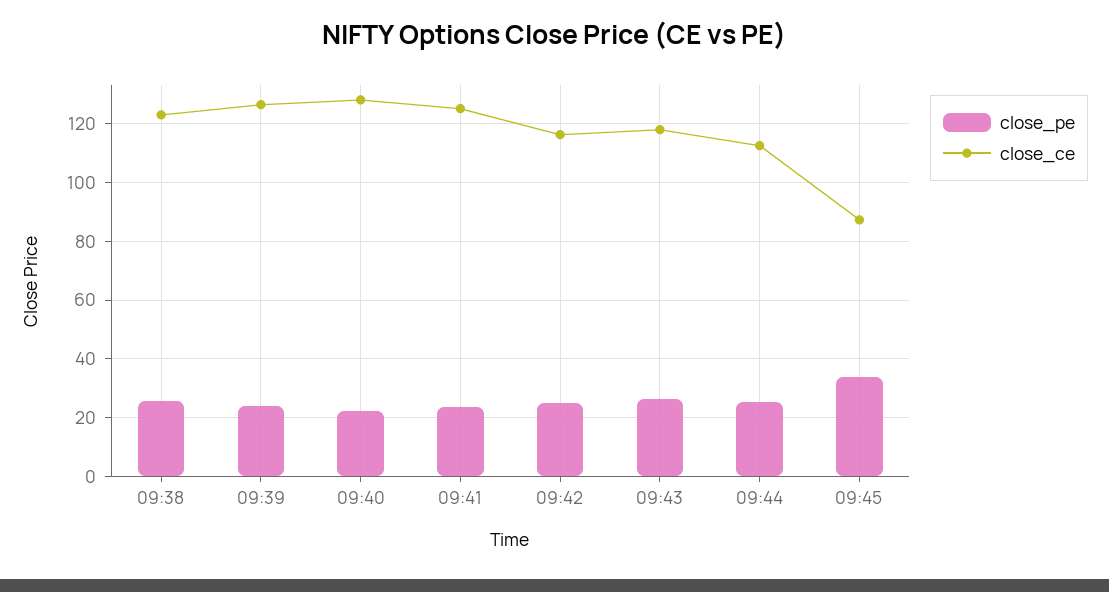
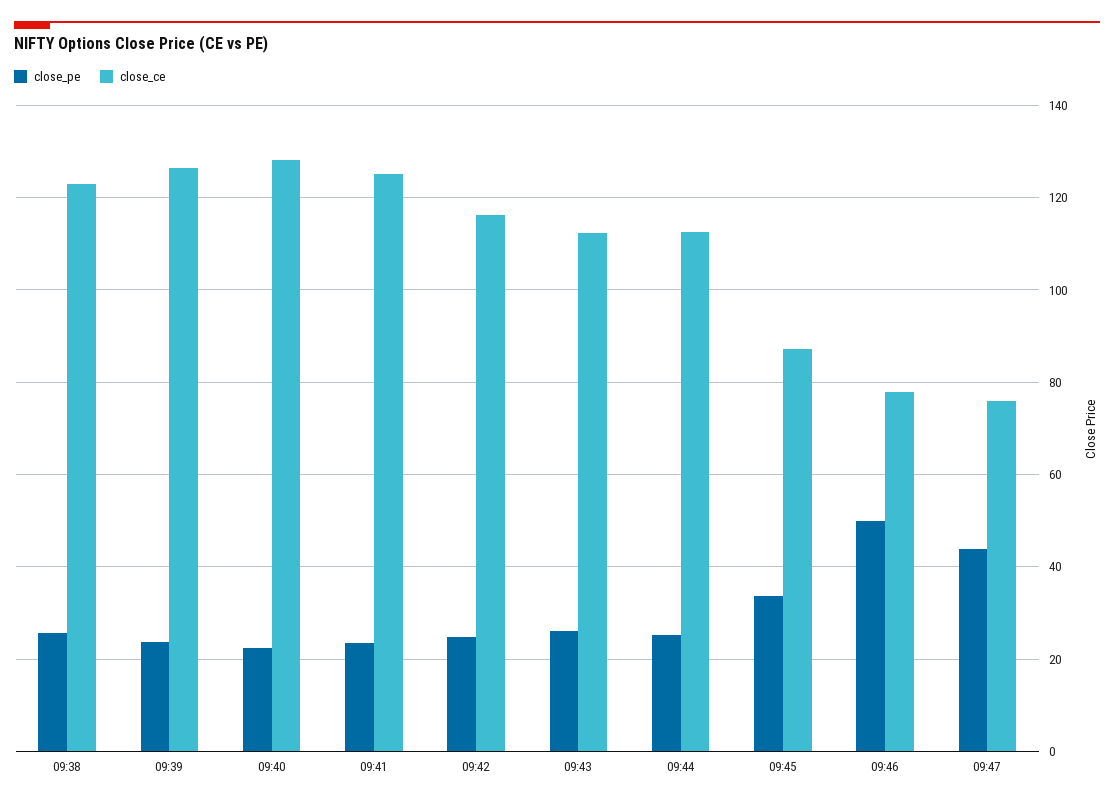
close_ce, 09:43: 117.5 -> 112
close_pe, 09:46: none -> 50
close_ce, 09:46: none -> 78
close_pe, 09:47: none -> 44
close_ce, 09:47: none -> 76

